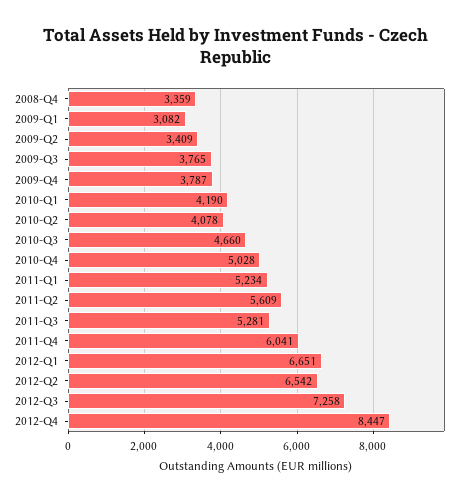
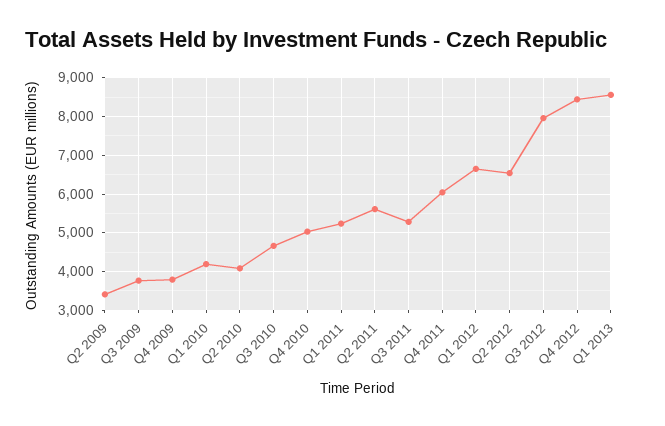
2008-Q4: 3359 -> none
2009-Q1: 3082 -> none
2012-Q3: 7258 -> 8000
Q1 2013: none -> 8600

